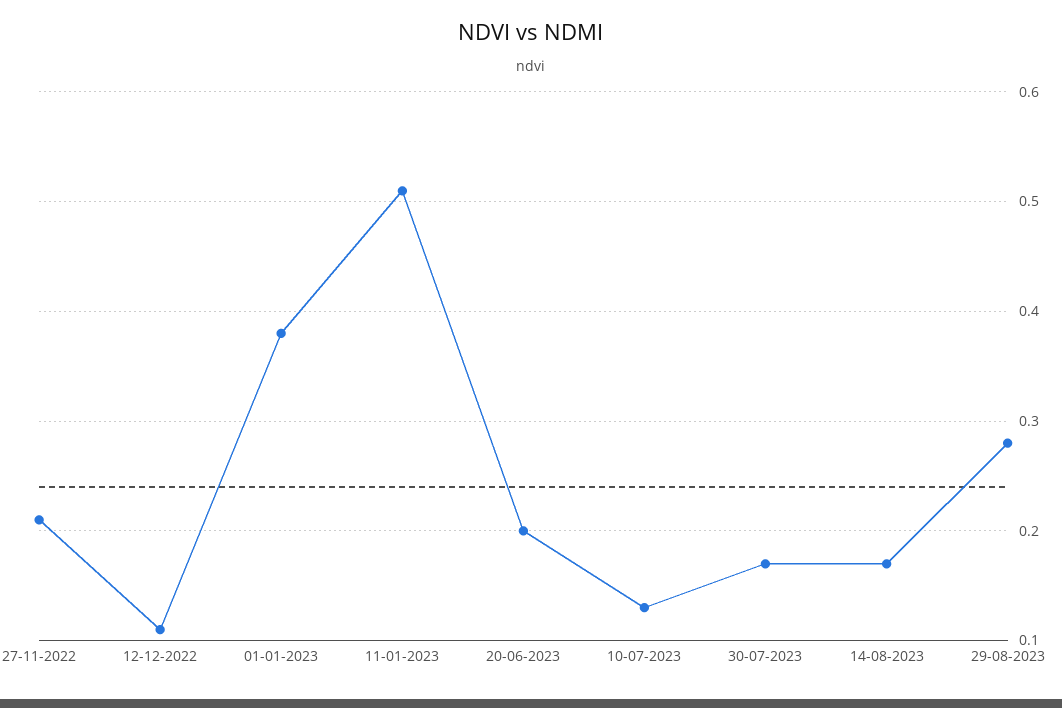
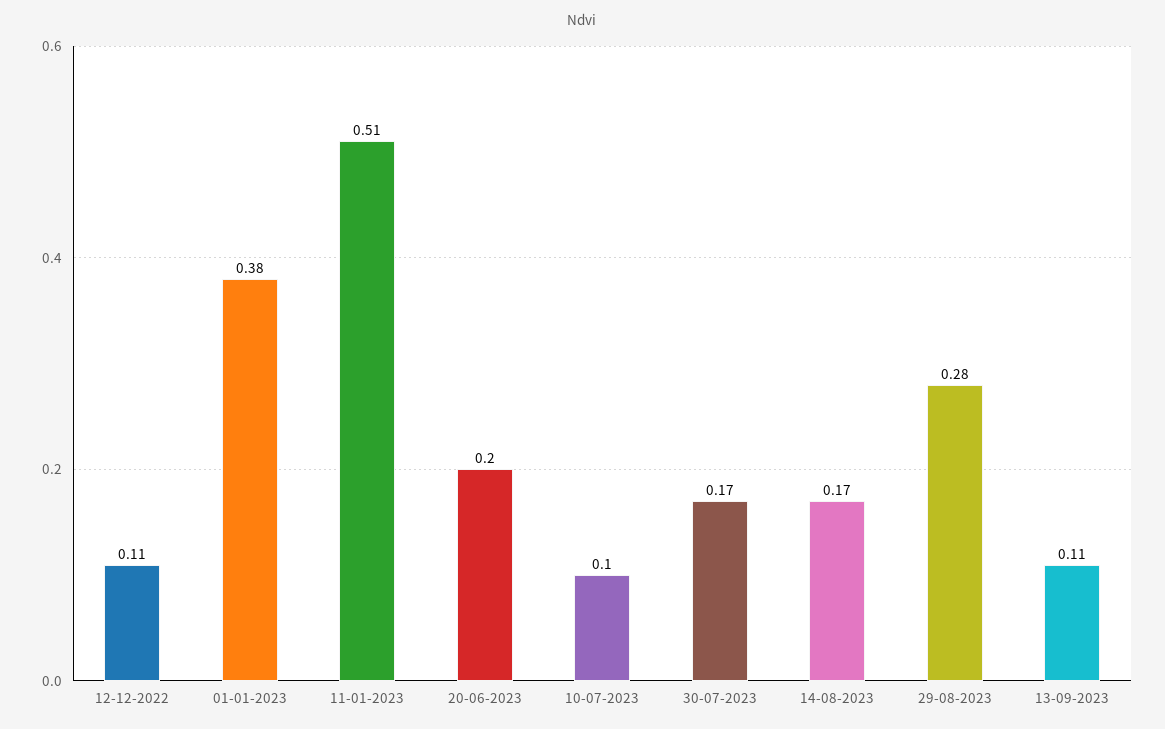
27-11-2022: 0.21 -> none
10-07-2023: 0.13 -> 0.1
13-09-2023: none -> 0.11

